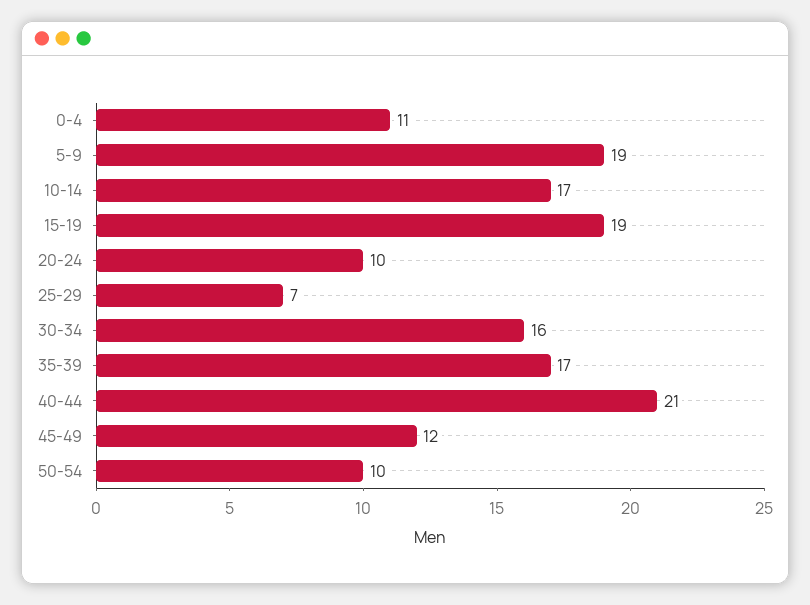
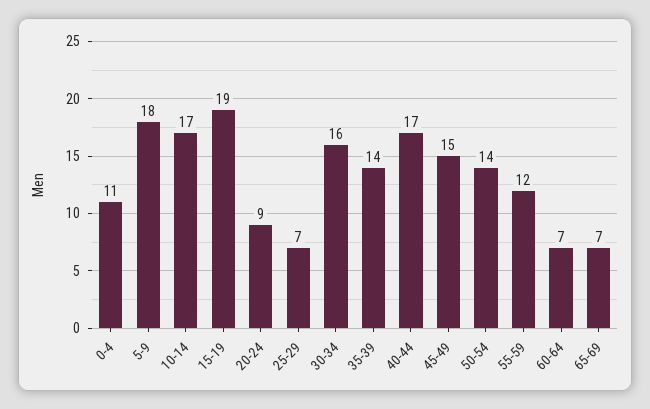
5-9: 19 -> 18
20-24: 10 -> 9
35-39: 17 -> 14
40-44: 21 -> 17
45-49: 12 -> 15
50-54: 10 -> 14
55-59: none -> 12
60-64: none -> 7
65-69: none -> 7

